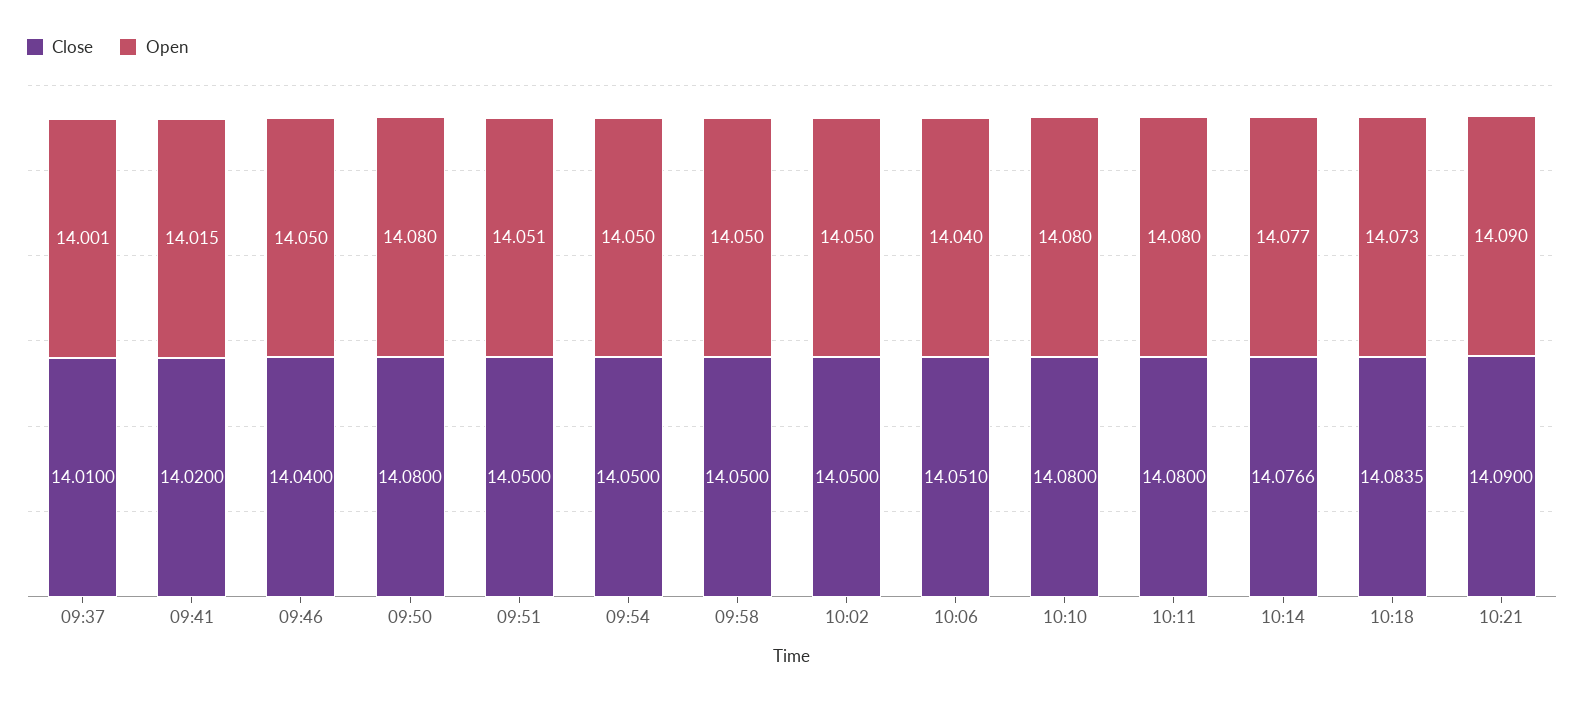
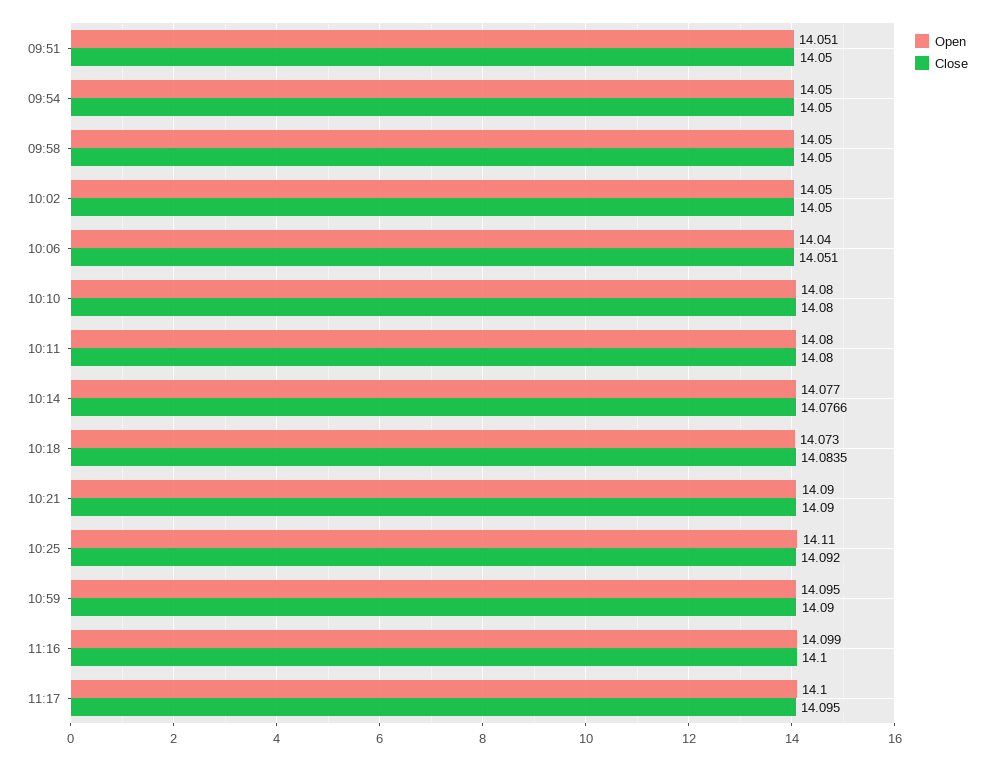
Close, 09:37: 14.01 -> none
Open, 09:37: 14.001 -> none
Close, 09:41: 14.02 -> none
Open, 09:41: 14.015 -> none
Close, 09:46: 14.04 -> none
Open, 09:46: 14.05 -> none
Close, 09:50: 14.08 -> none
Open, 09:50: 14.08 -> none
Open, 10:25: none -> 14.11
Close, 10:25: none -> 14.092
Open, 10:59: none -> 14.095
Close, 10:59: none -> 14.09
Open, 11:16: none -> 14.099
Close, 11:16: none -> 14.1
Open, 11:17: none -> 14.1
Close, 11:17: none -> 14.095

